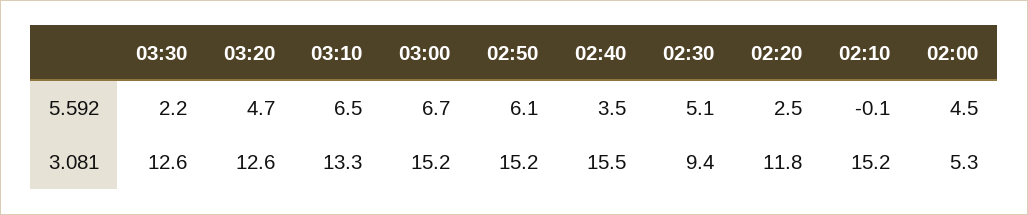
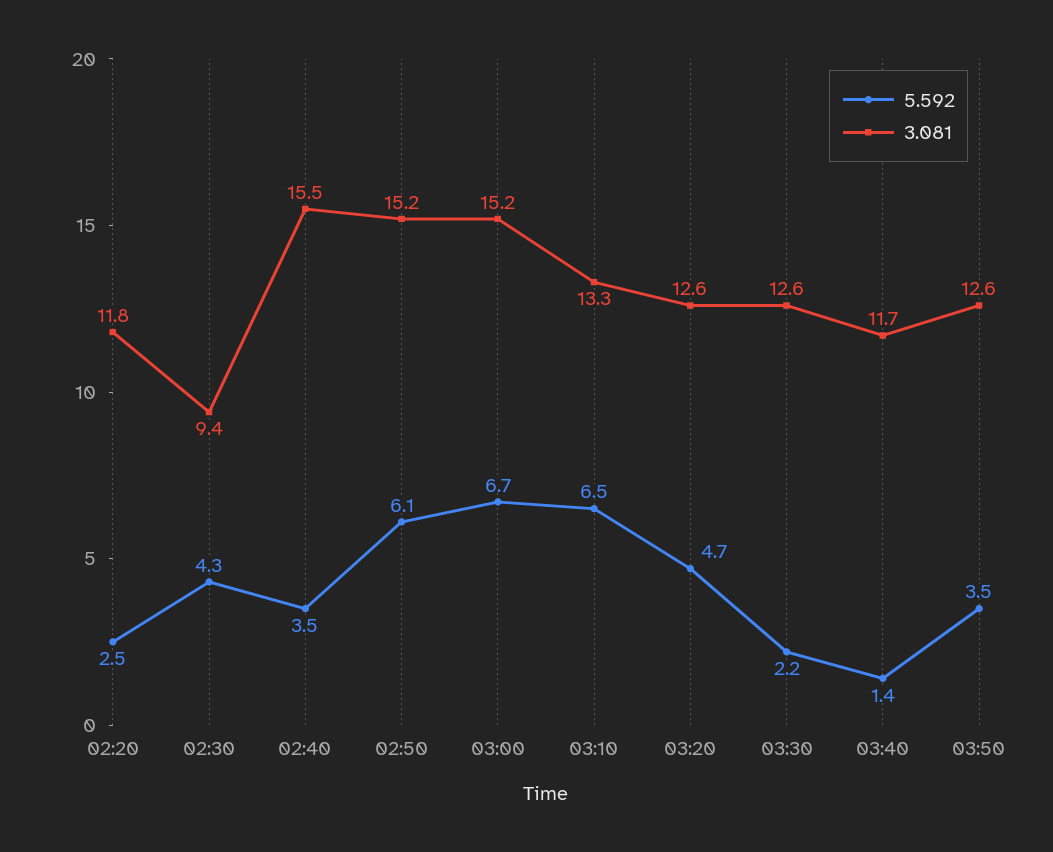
5.592, 02:30: 5.1 -> 4.3
5.592, 02:10: -0.1 -> none
5.592, 02:00: 4.5 -> none
3.081, 02:10: 15.2 -> none
3.081, 02:00: 5.3 -> none
5.592, 03:40: none -> 1.4
3.081, 03:40: none -> 11.7
5.592, 03:50: none -> 3.5
3.081, 03:50: none -> 12.6

